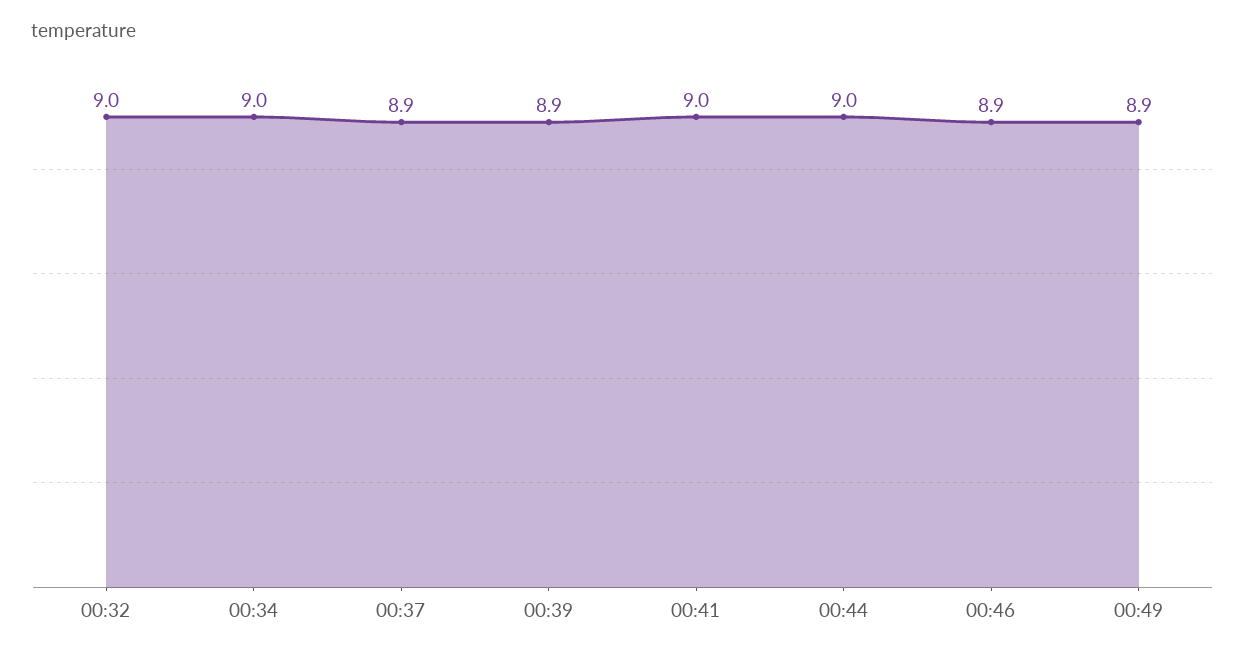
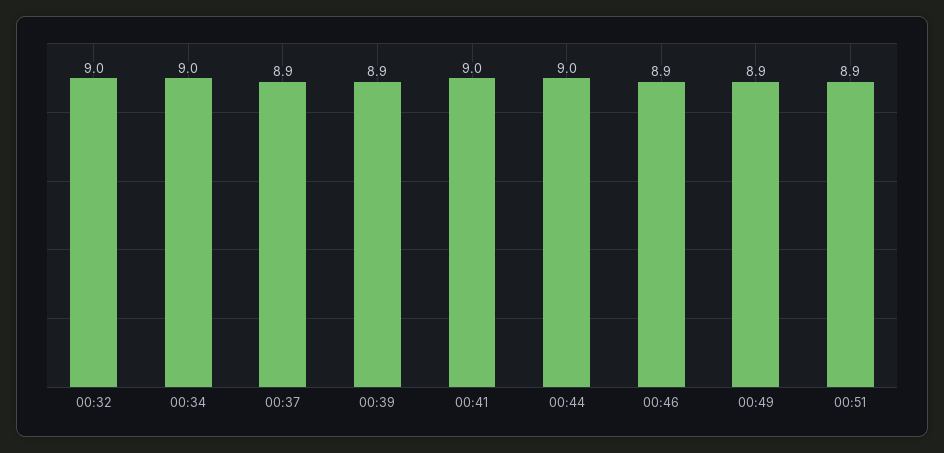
00:51: none -> 8.9

